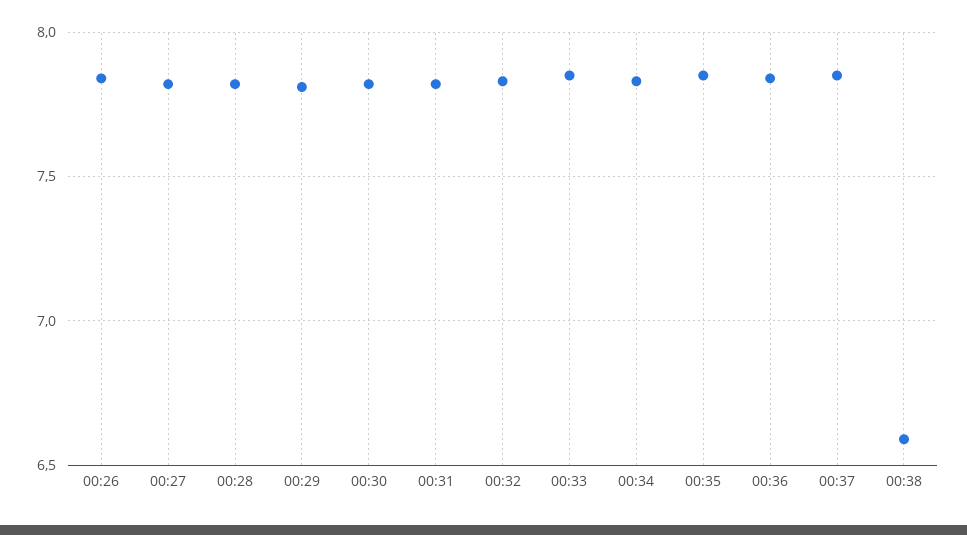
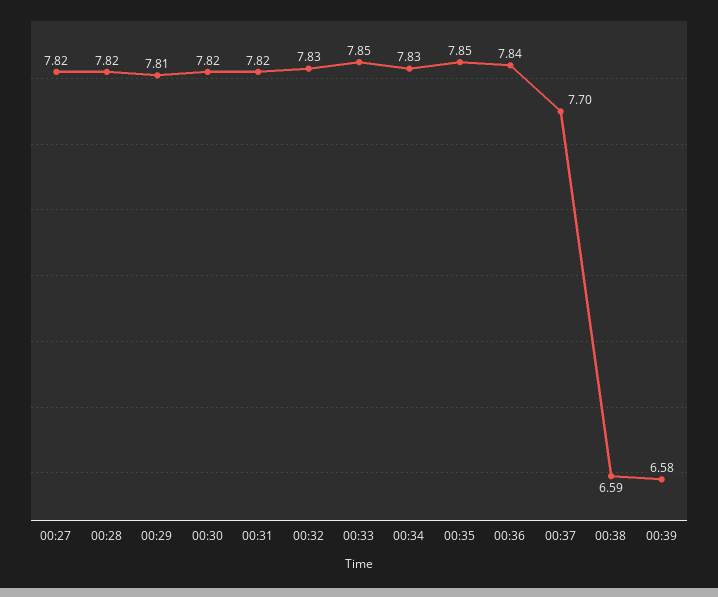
00:26: 7.85 -> none
00:37: 7.85 -> 7.7
00:39: none -> 6.58

